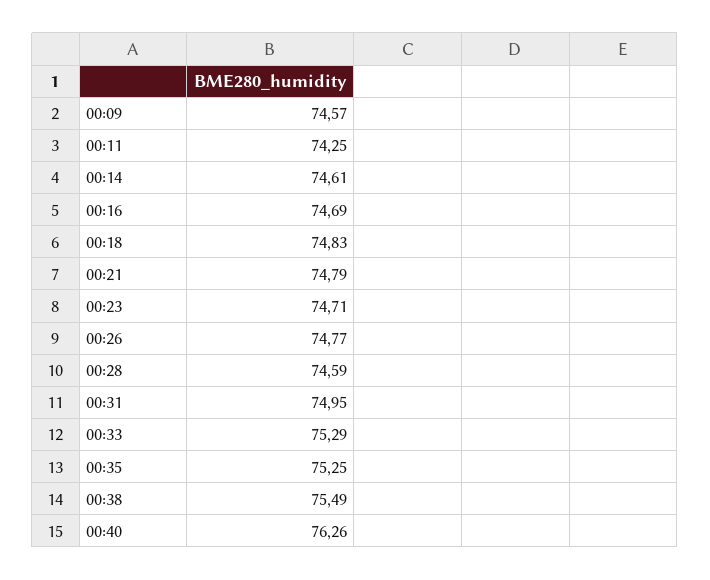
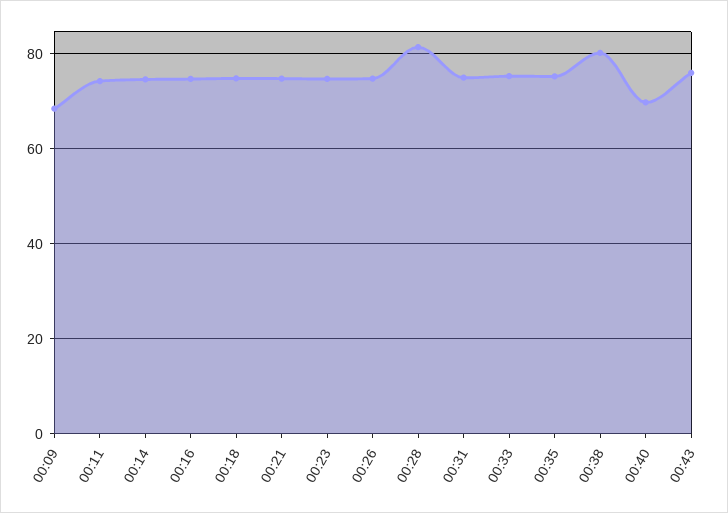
00:09: 74.57 -> 68
00:28: 74.59 -> 82
00:38: 75.49 -> 80
00:40: 76.26 -> 70
00:43: none -> 76

